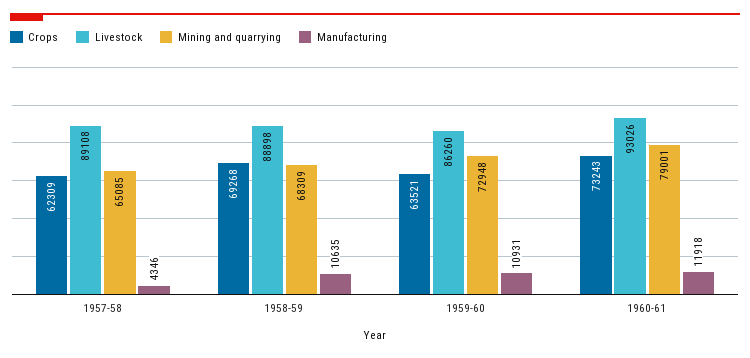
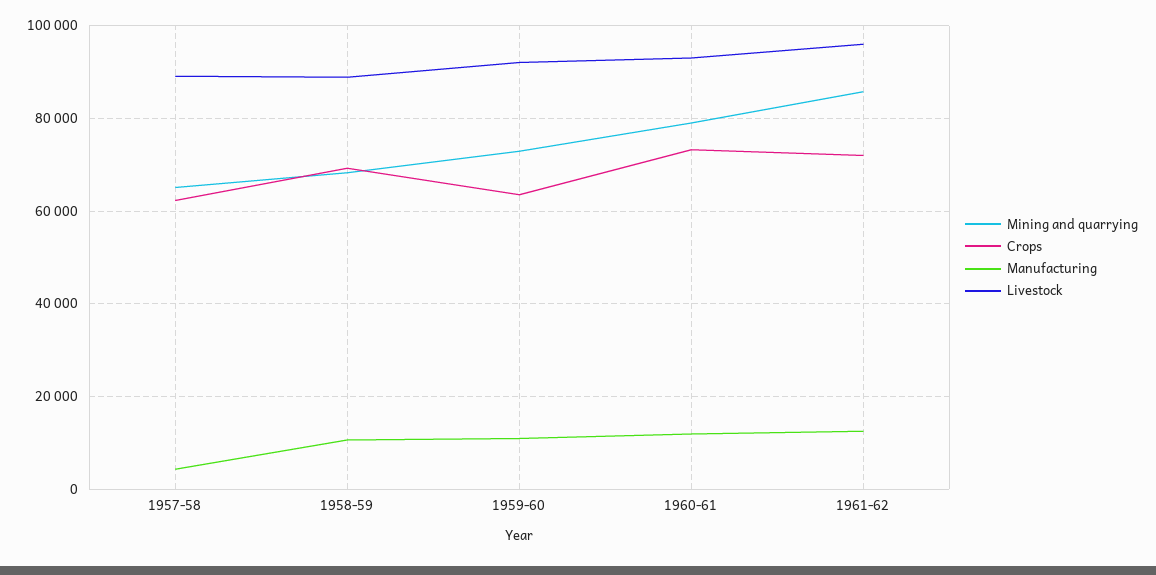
Livestock, 1959-60: 86260 -> 92000
Mining and quarrying, 1961-62: none -> 86000
Crops, 1961-62: none -> 72000
Manufacturing, 1961-62: none -> 12000
Livestock, 1961-62: none -> 96000

